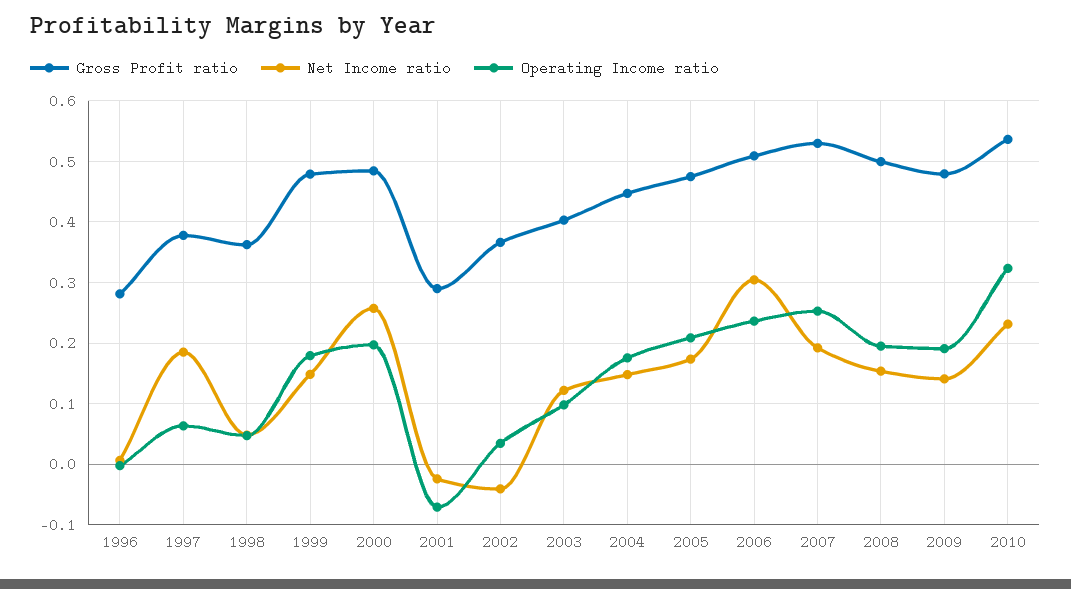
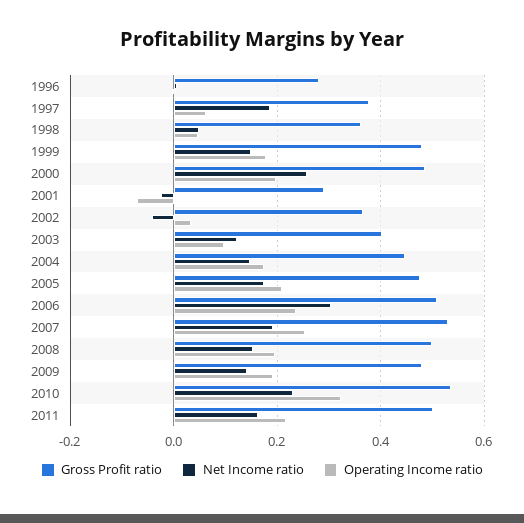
Gross Profit ratio, 2011: none -> 0.5
Net Income ratio, 2011: none -> 0.16
Operating Income ratio, 2011: none -> 0.22

